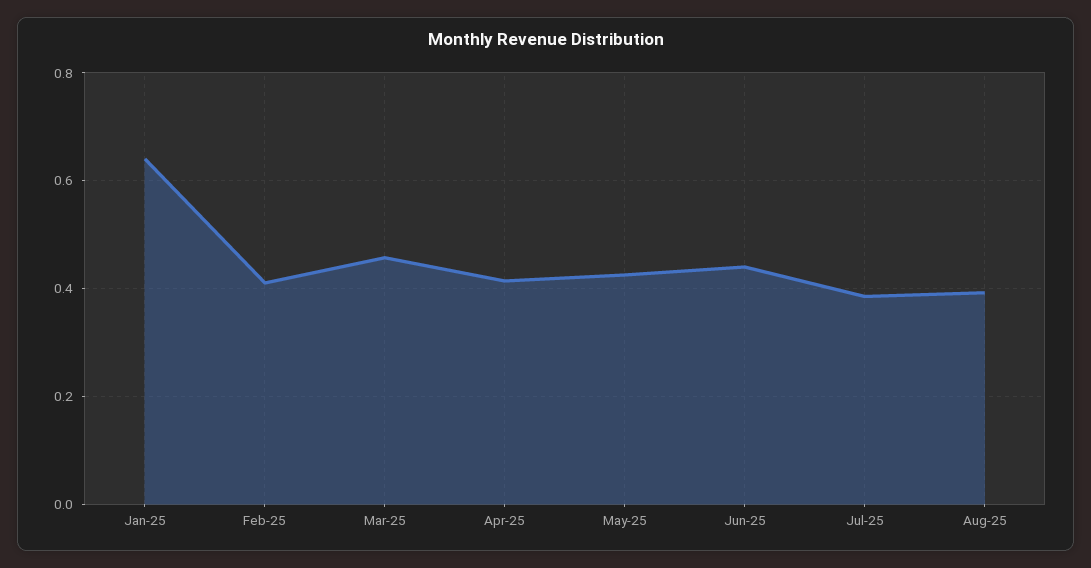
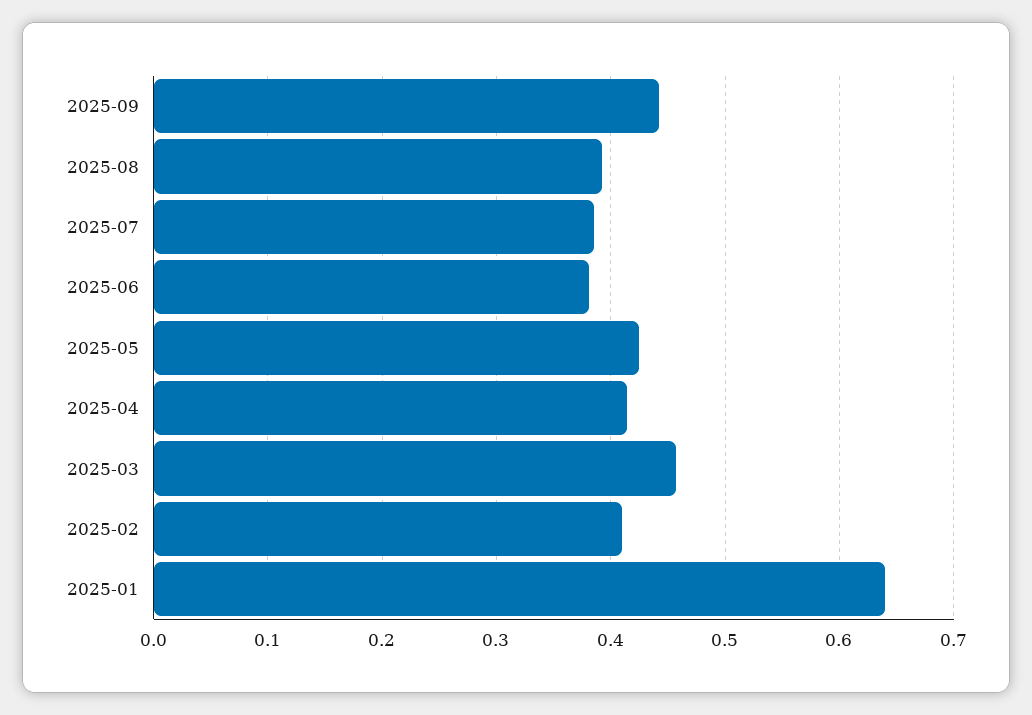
Jun-25: 0.44 -> 0.38
2025-09: none -> 0.44

